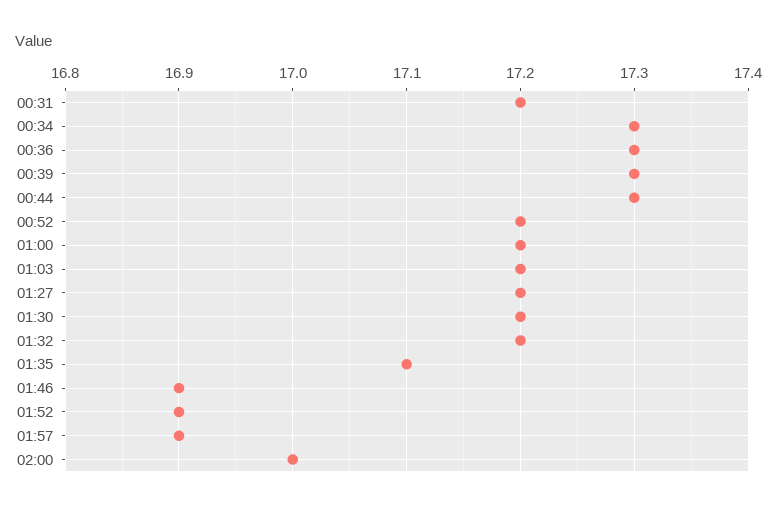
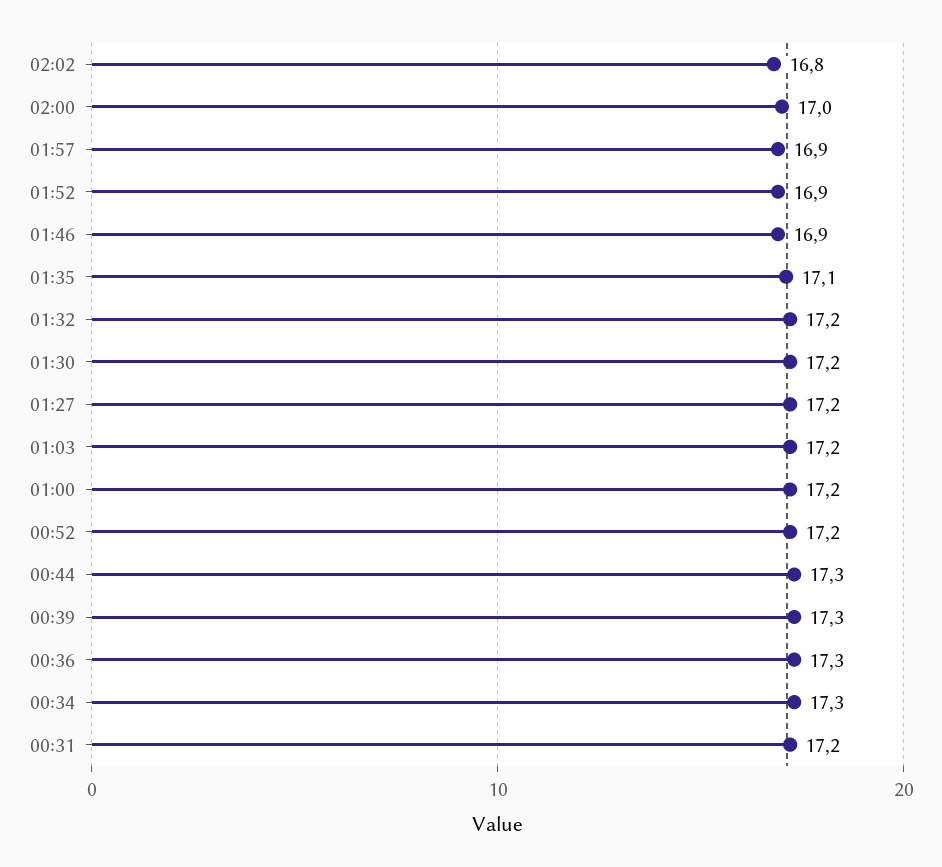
02:02: none -> 16.8

